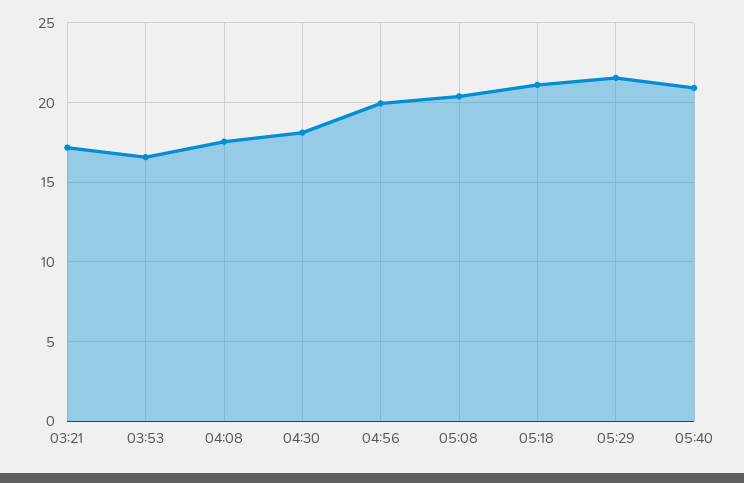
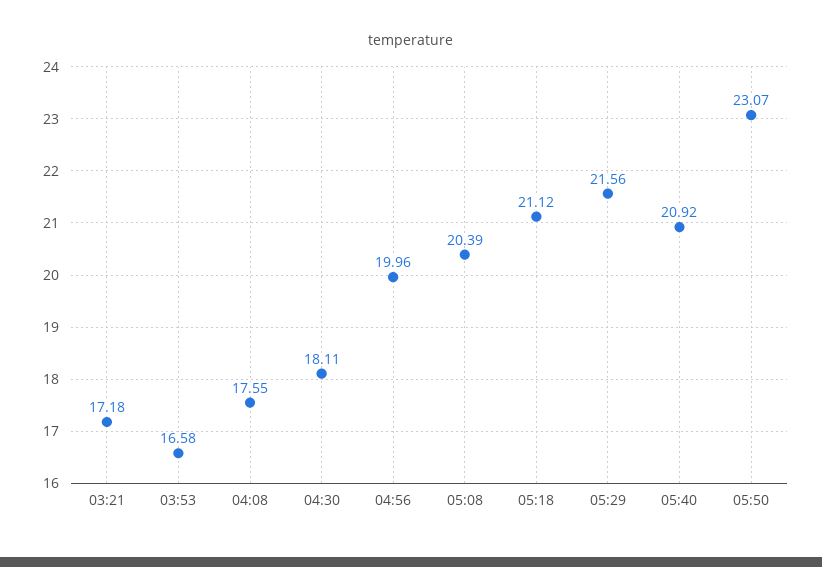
05:50: none -> 23.07

